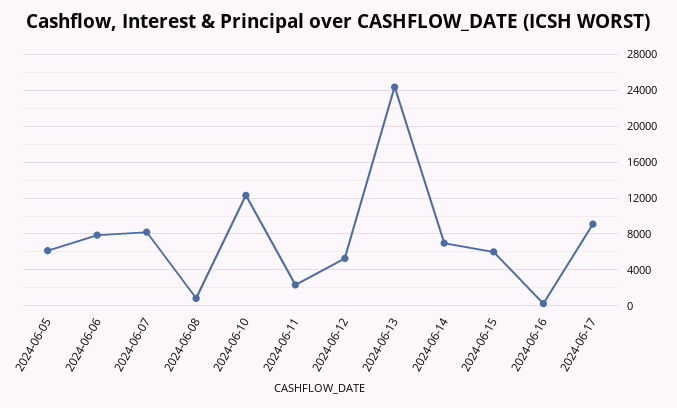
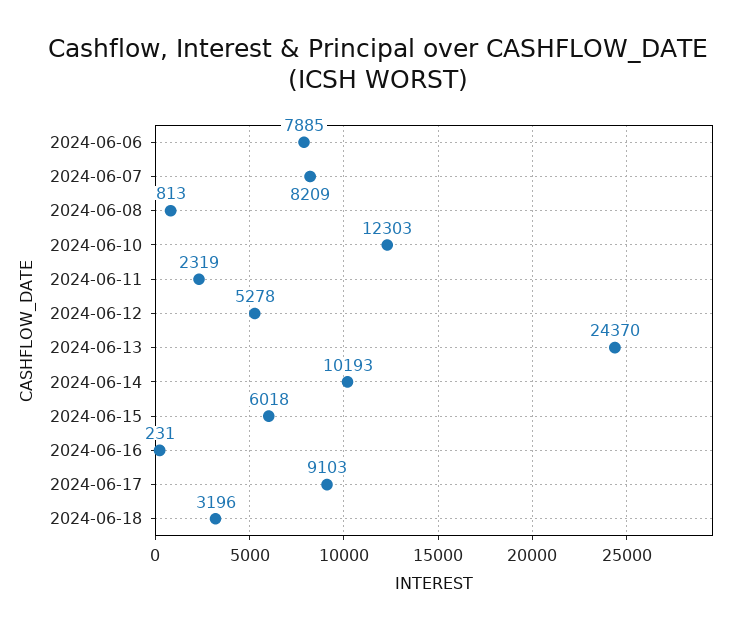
2024-06-05: 6000 -> none
2024-06-14: 7000 -> 10193
2024-06-18: none -> 3196

